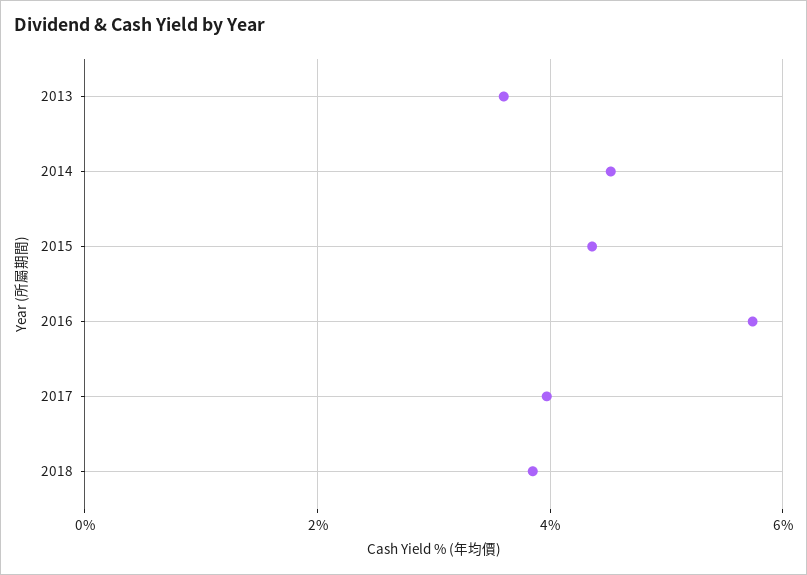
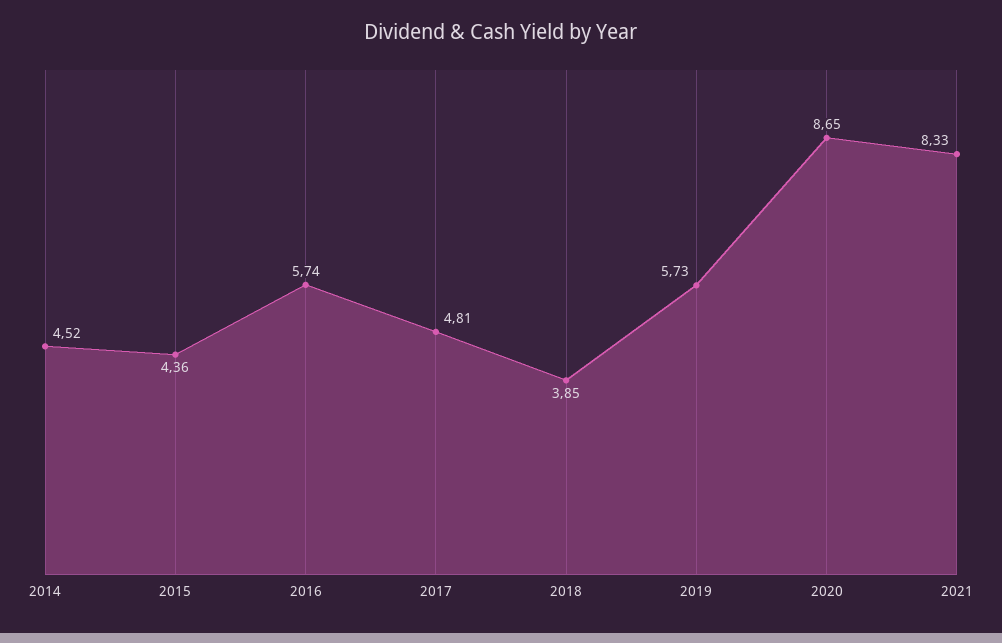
2013: 3.6 -> none
2017: 4 -> 4.81
2019: none -> 5.73
2020: none -> 8.65
2021: none -> 8.33

